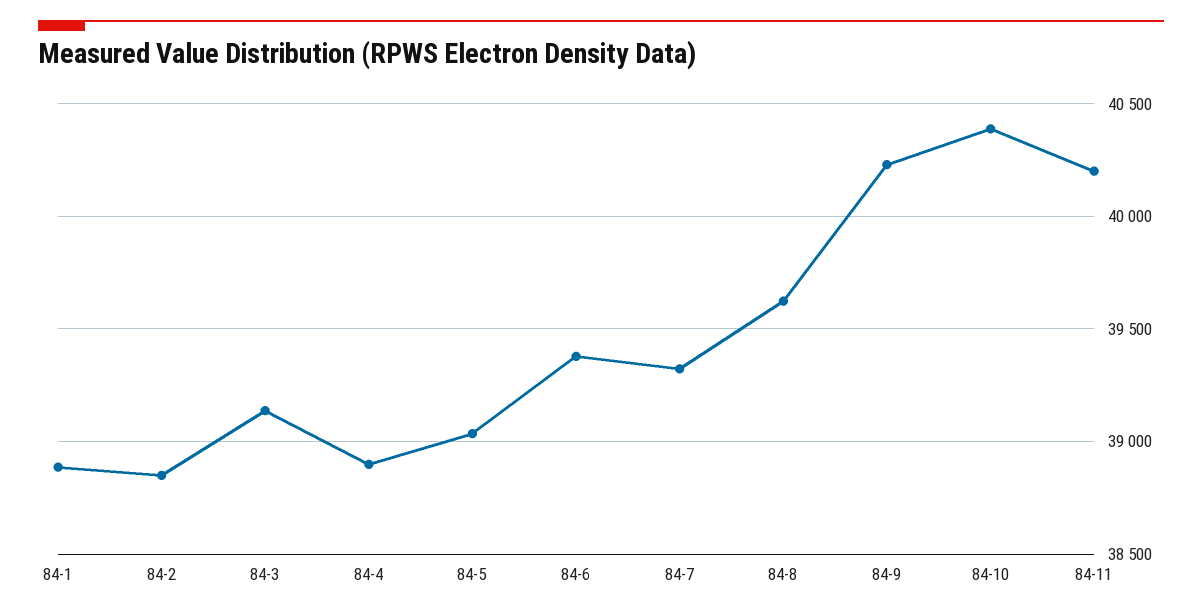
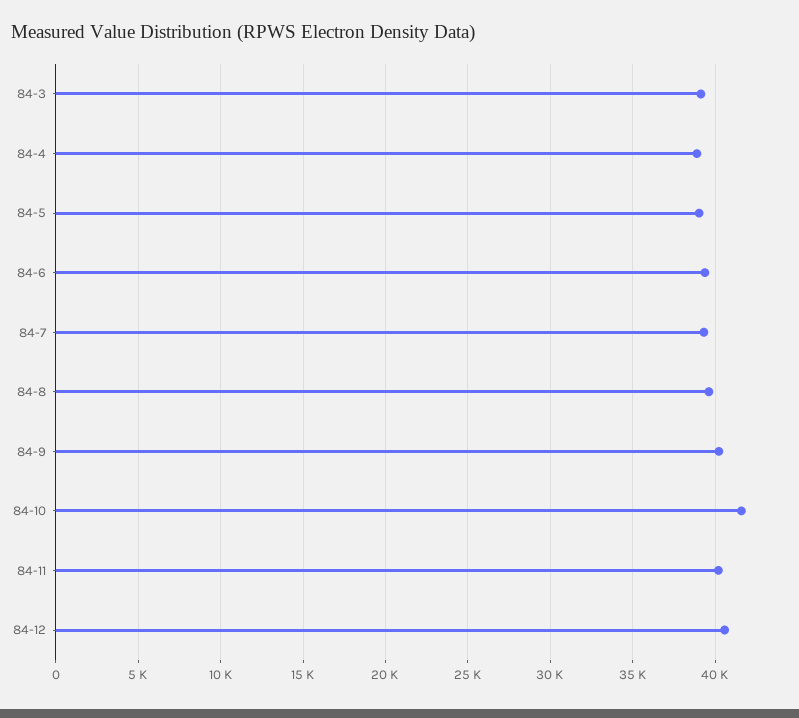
84-1: 38900 -> none
84-2: 38850 -> none
84-10: 40400 -> 41500
84-12: none -> 40500

